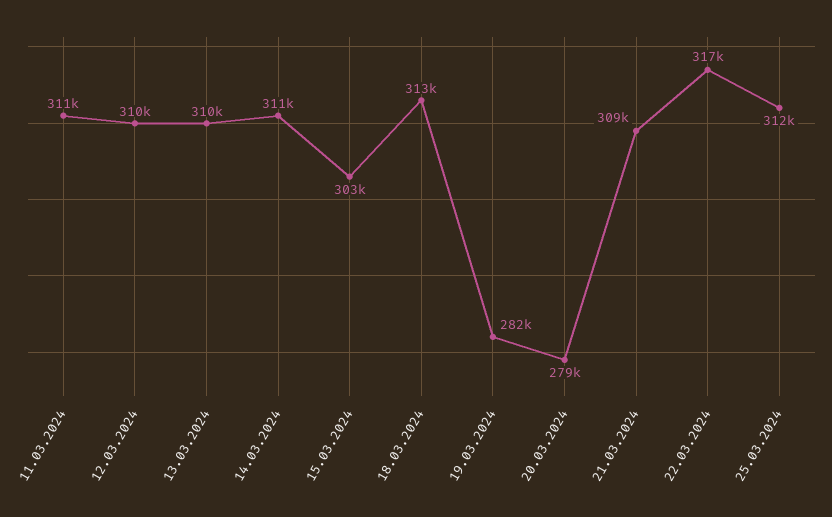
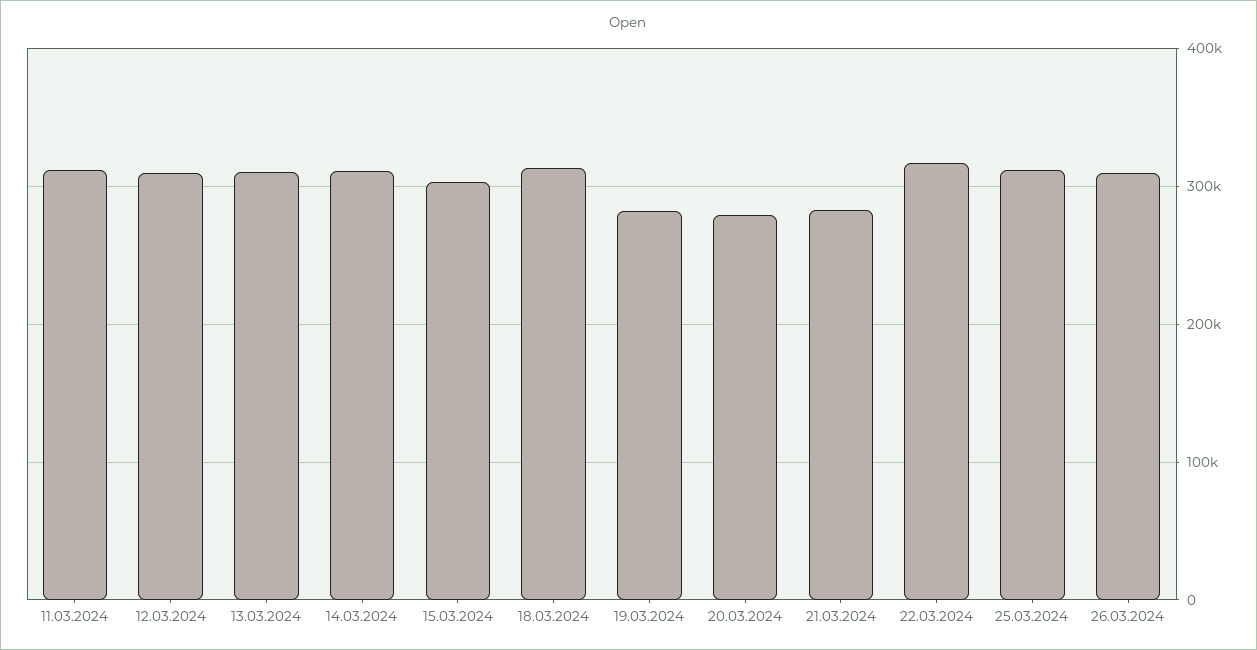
21.03.2024: 309000 -> 280000
26.03.2024: none -> 310000

